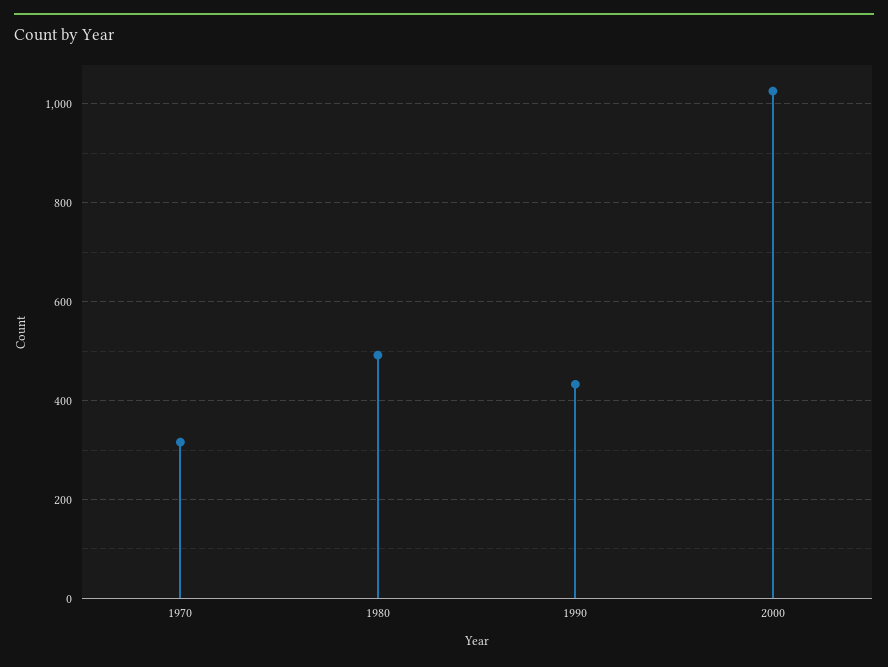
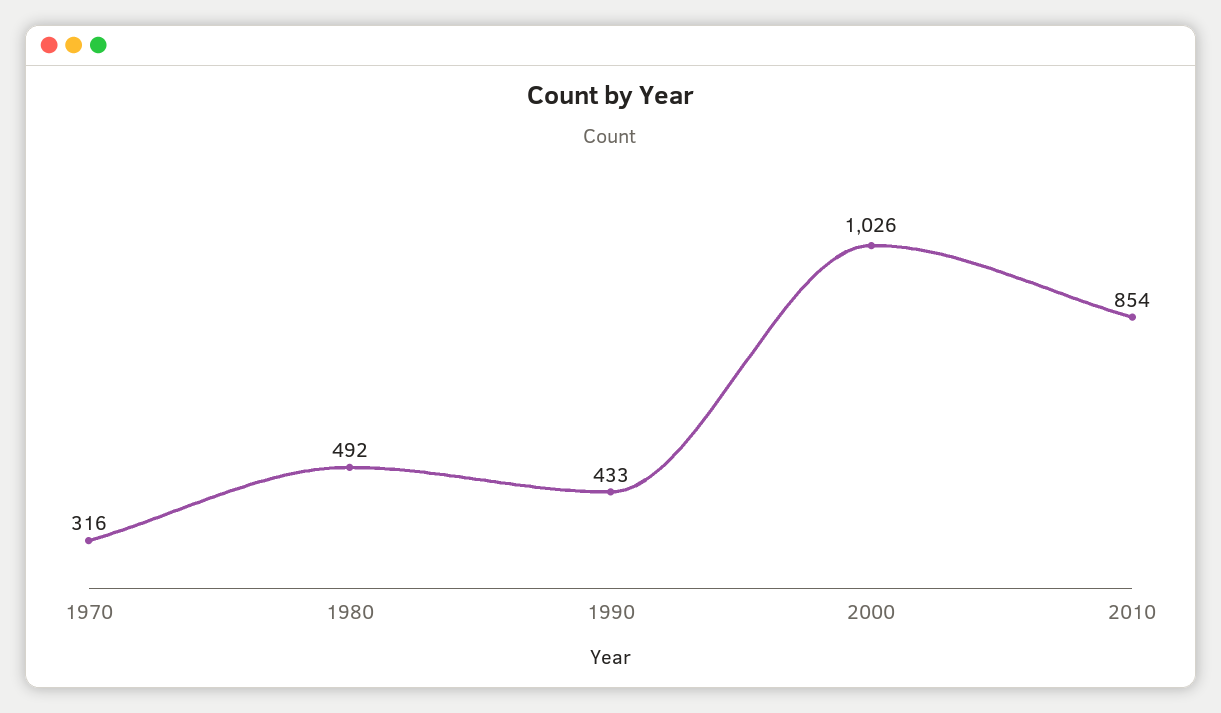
2010: none -> 854

